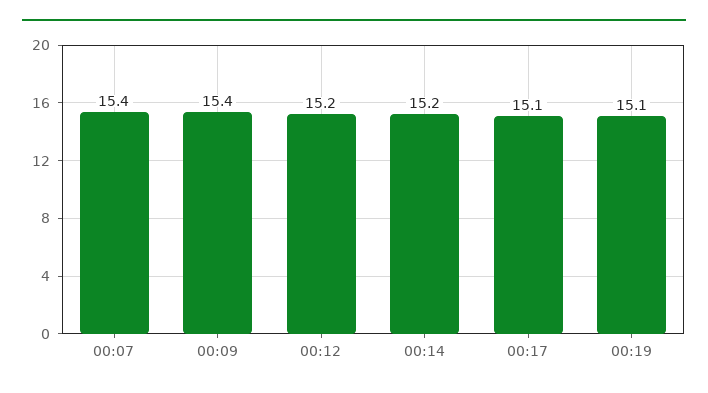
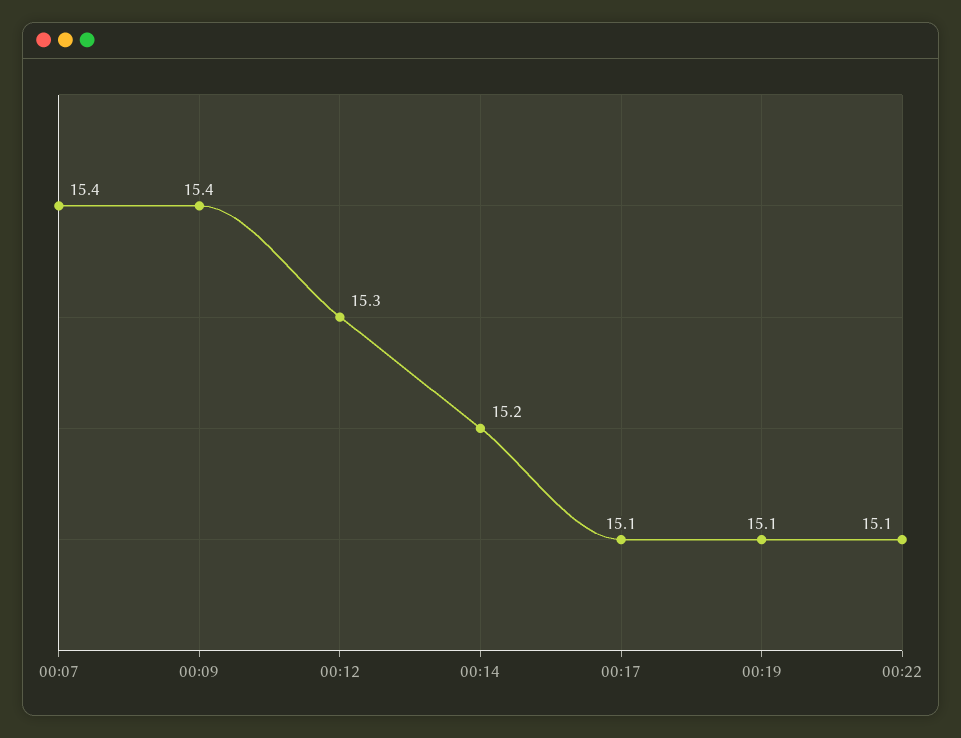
00:12: 15.2 -> 15.3
00:22: none -> 15.1

